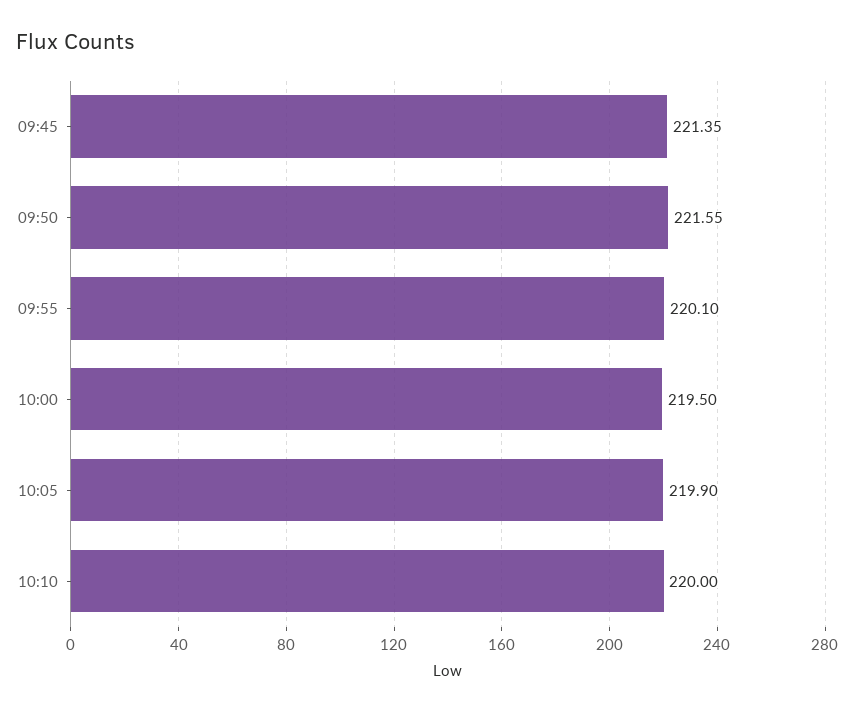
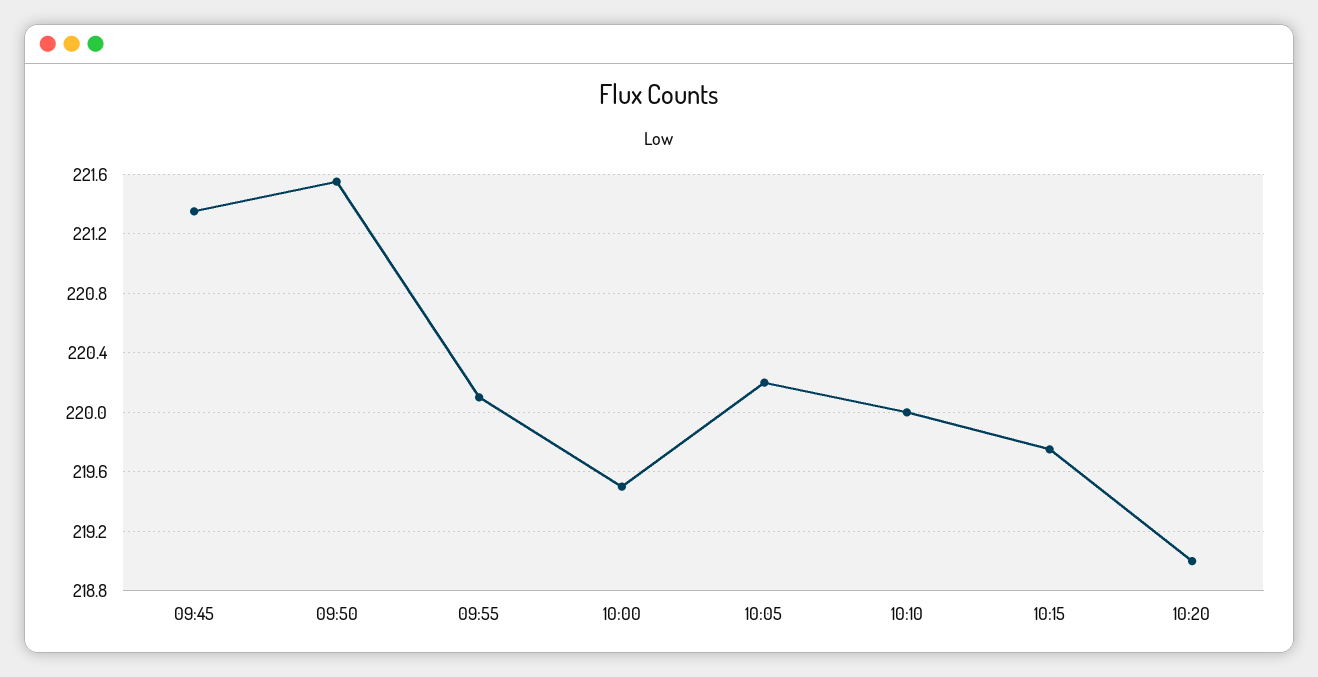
10:05: 219.9 -> 220.2
10:15: none -> 219.75
10:20: none -> 219

